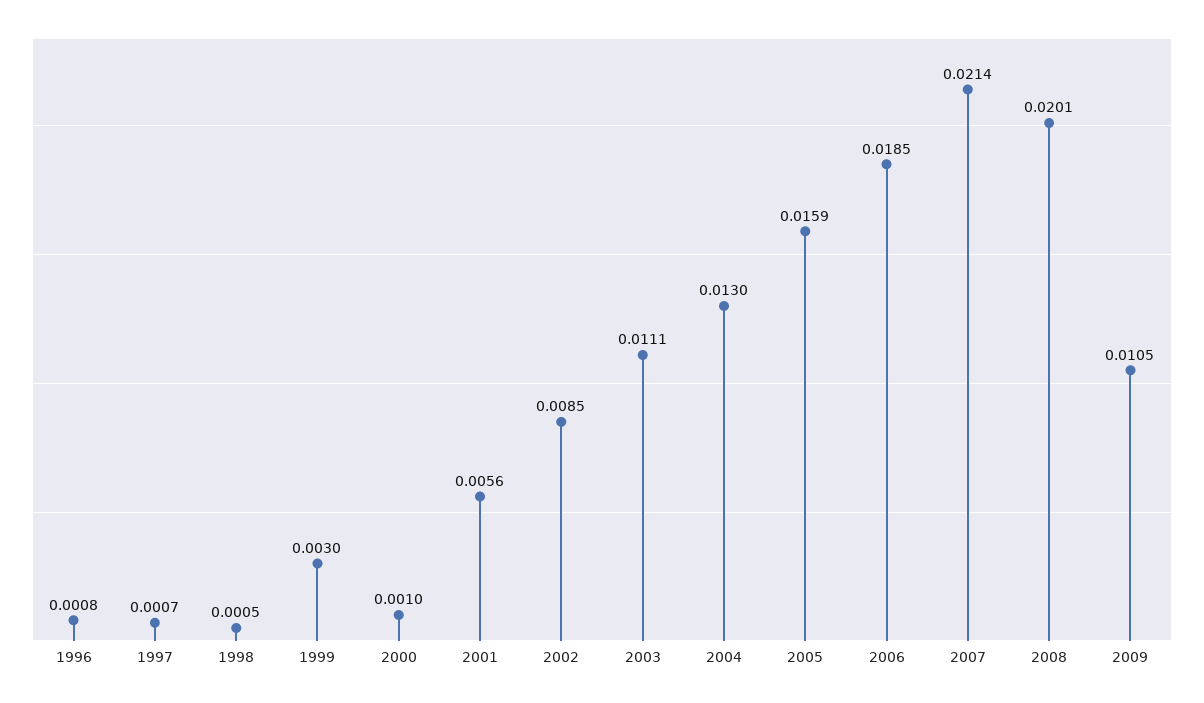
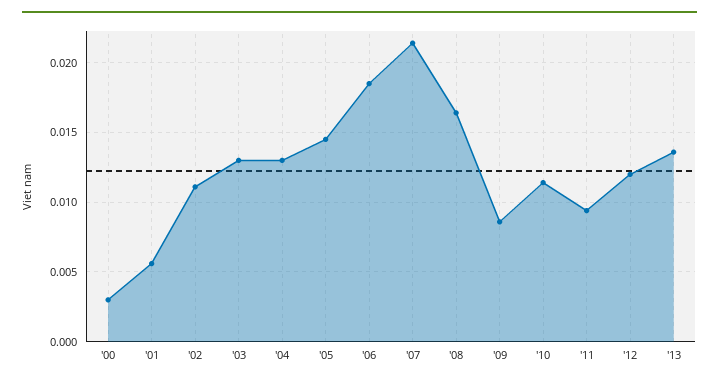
1996: 0.0008 -> none
1997: 0.0007 -> none
1998: 0.0005 -> none
1999: 0.003 -> none
2000: 0.001 -> 0.003
2002: 0.0085 -> 0.011
2003: 0.0111 -> 0.013
2005: 0.0159 -> 0.0145
2008: 0.0201 -> 0.0165
2009: 0.0105 -> 0.0085
'10: none -> 0.0115
'11: none -> 0.0095
'12: none -> 0.012
'13: none -> 0.0135

